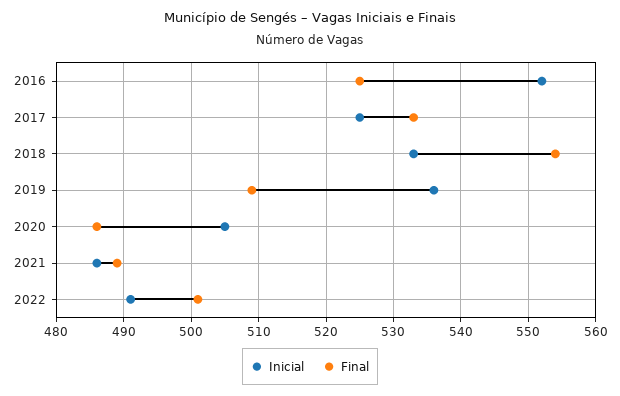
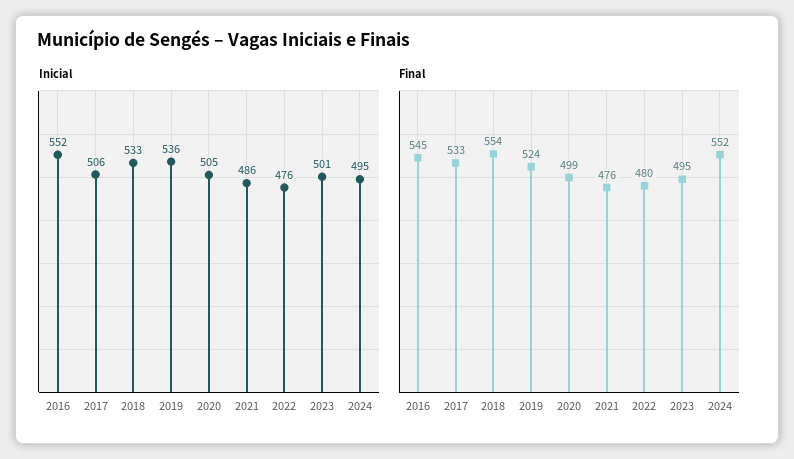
Final, 2016: 525 -> 545
Inicial, 2017: 525 -> 506
Final, 2019: 509 -> 524
Final, 2020: 486 -> 499
Final, 2021: 489 -> 476
Inicial, 2022: 491 -> 476
Final, 2022: 501 -> 480
Inicial, 2023: none -> 501
Inicial, 2024: none -> 495
Final, 2023: none -> 495
Final, 2024: none -> 552

